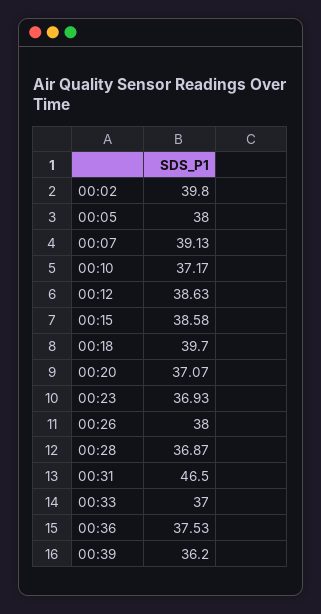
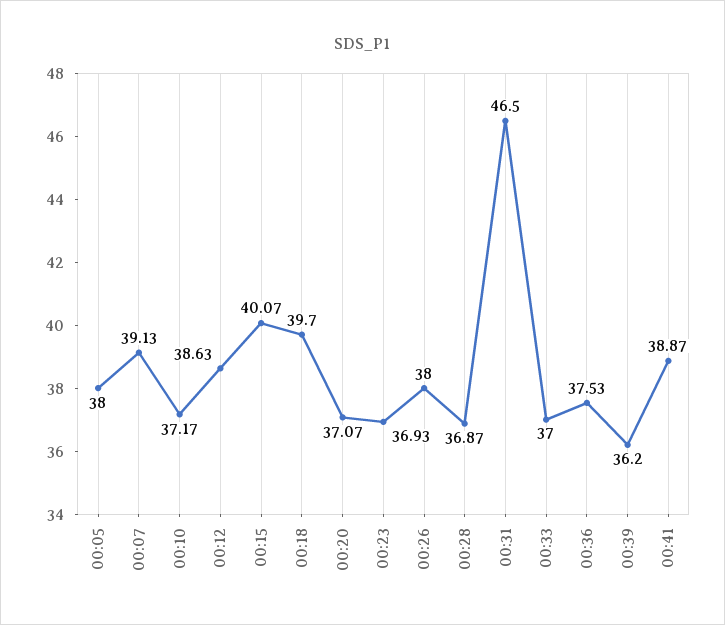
00:02: 39.8 -> none
00:15: 38.58 -> 40.07
00:41: none -> 38.87

